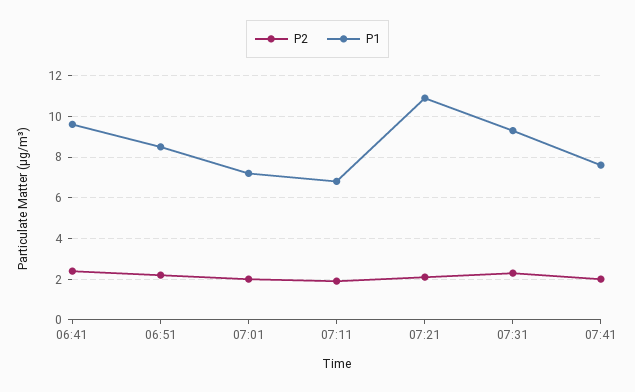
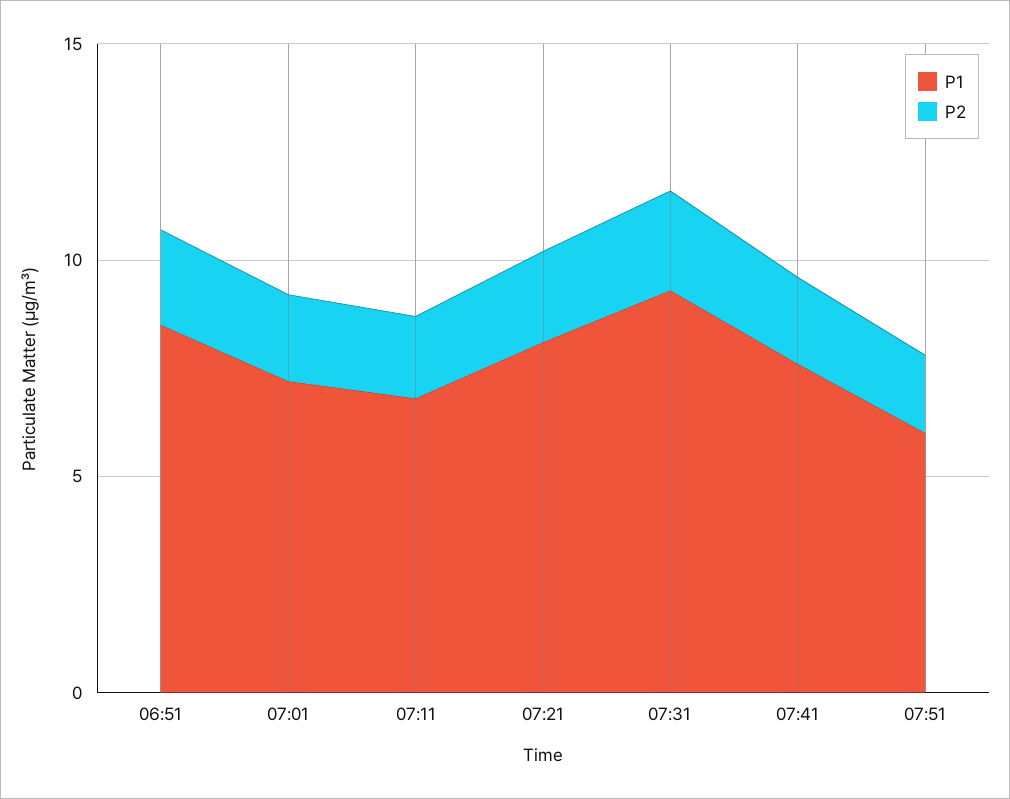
P2, 06:41: 2.5 -> none
P1, 06:41: 9.5 -> none
P1, 07:21: 11 -> 8
P1, 07:51: none -> 6
P2, 07:51: none -> 2

